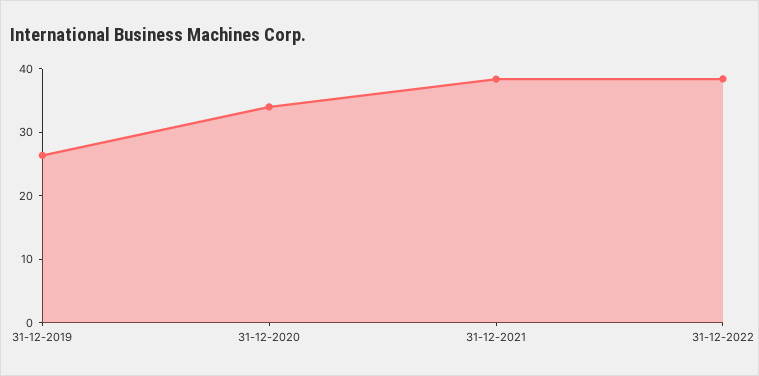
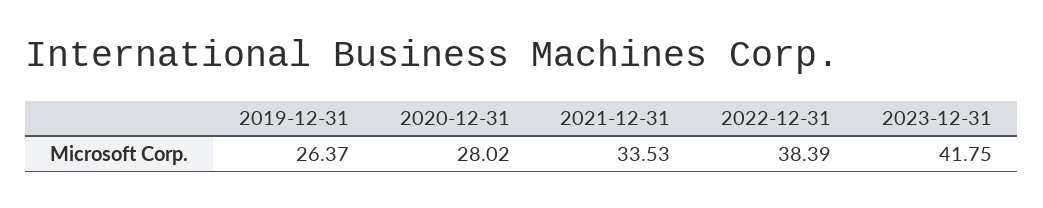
31-12-2020: 34 -> 28.02
31-12-2021: 38 -> 33.53
2023-12-31: none -> 41.75

